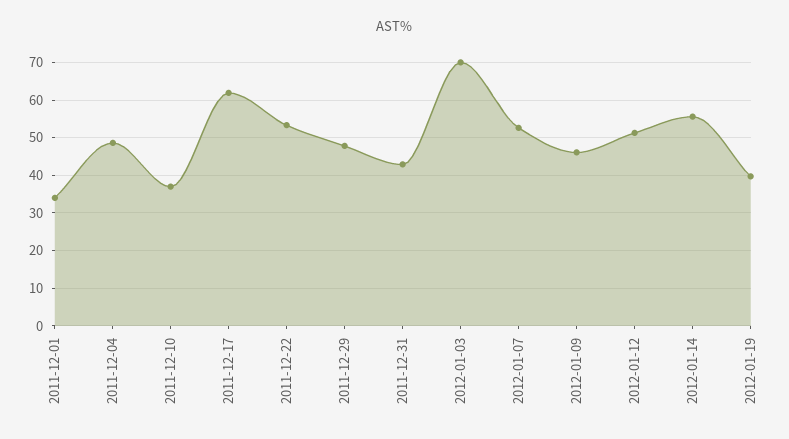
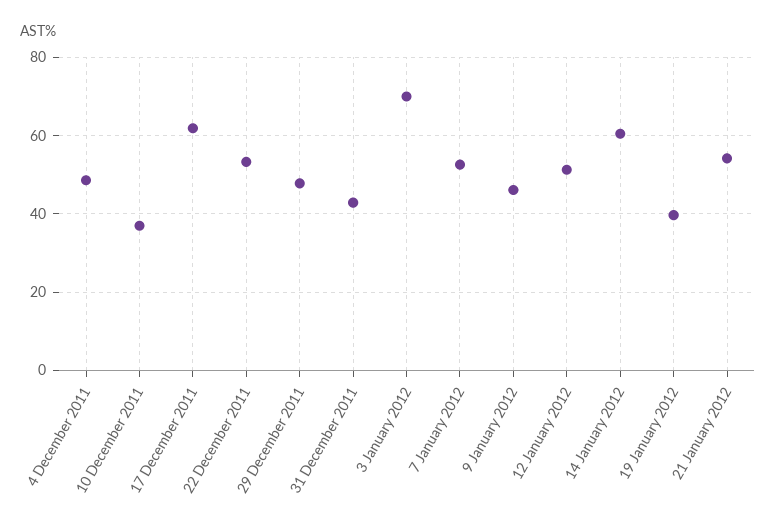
2011-12-01: 34 -> none
2012-01-14: 56 -> 60
21 January 2012: none -> 54

